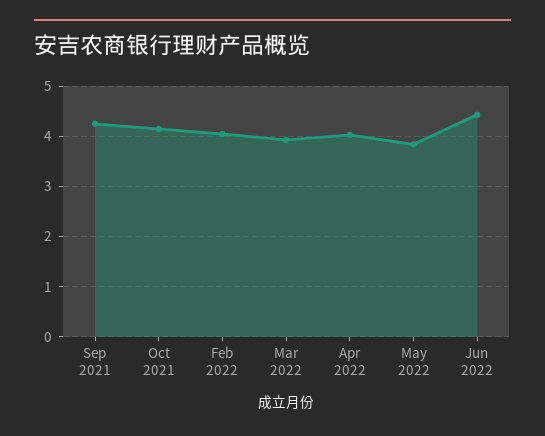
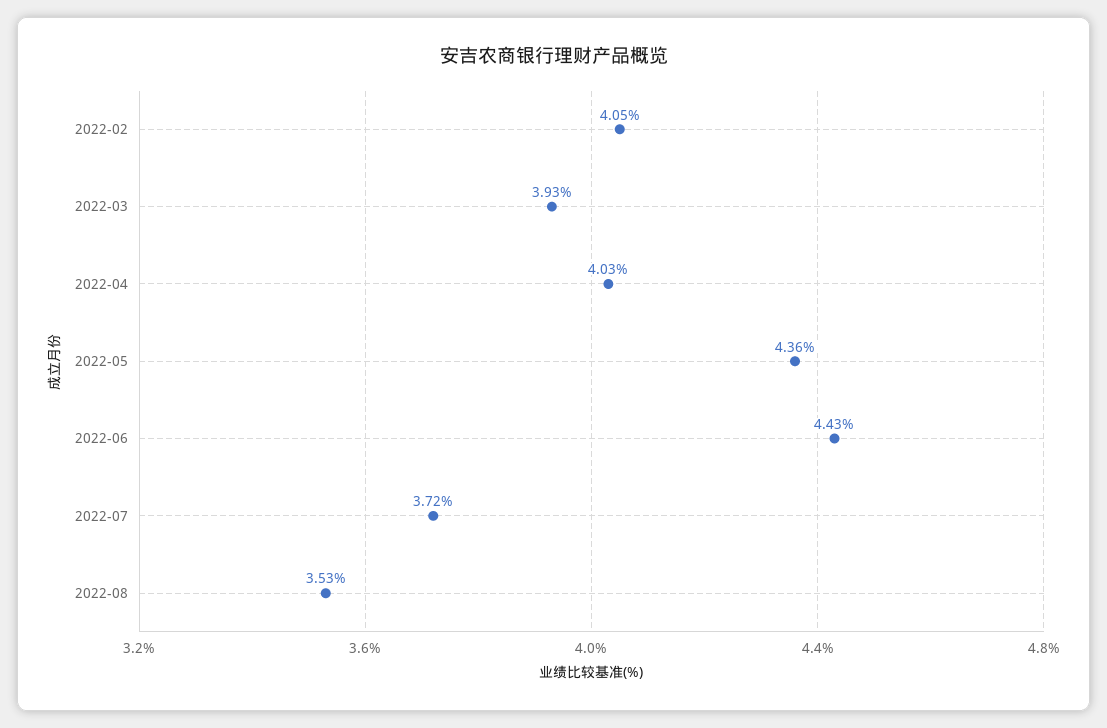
Sep 2021: 4.2 -> none
Oct 2021: 4.2 -> none
May 2022: 3.8 -> 4.36
2022-07: none -> 3.72
2022-08: none -> 3.53

